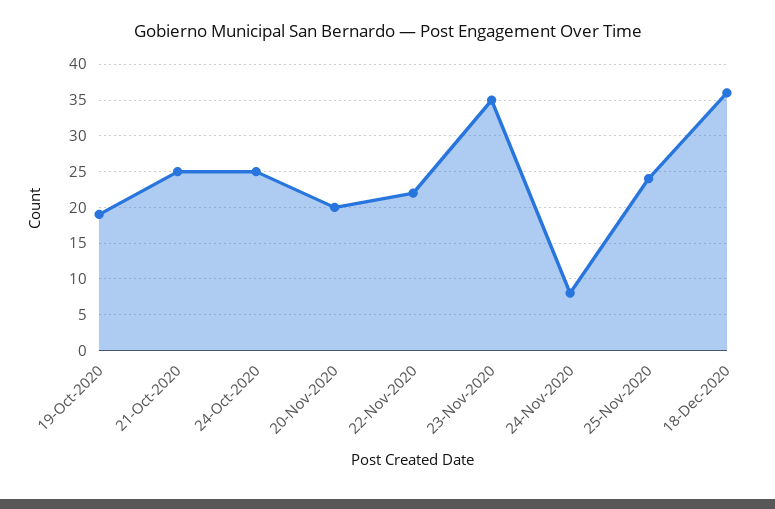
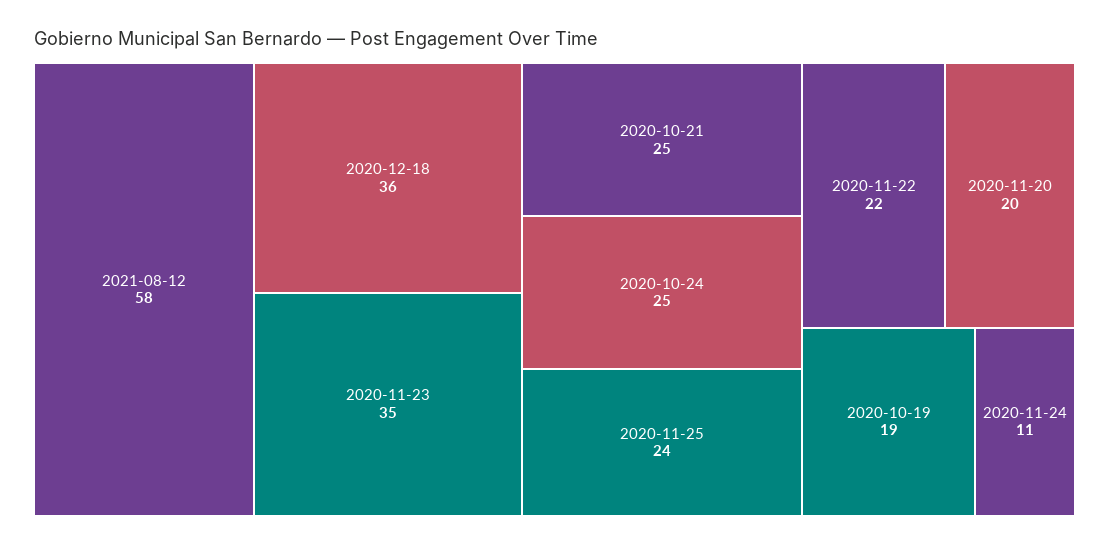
24-Nov-2020: 8 -> 11
2021-08-12: none -> 58

